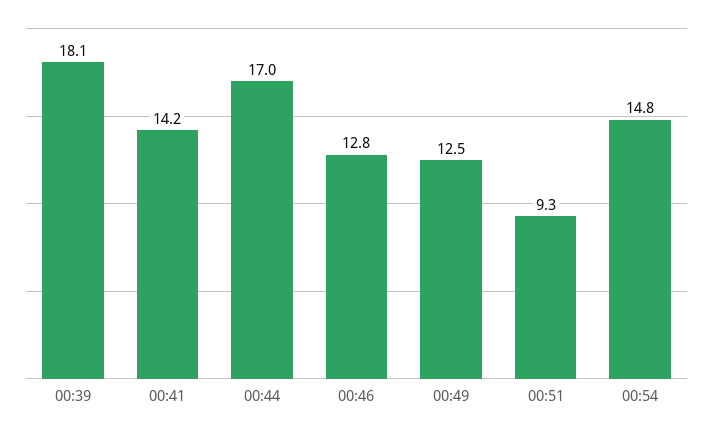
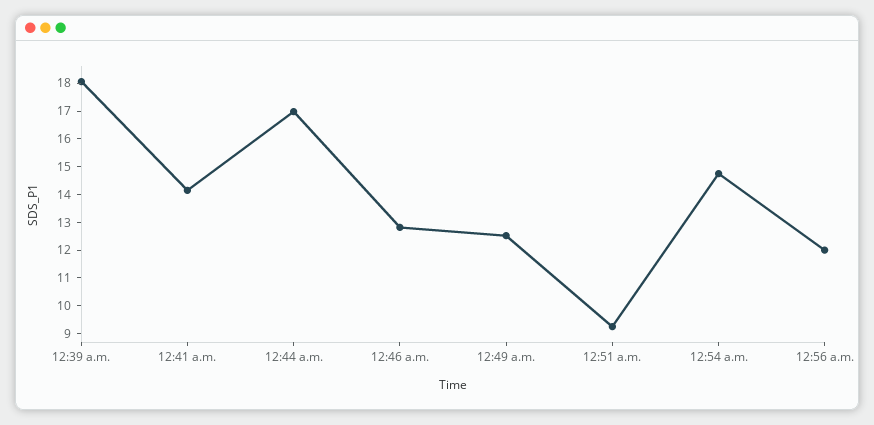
12:56 a.m.: none -> 12

